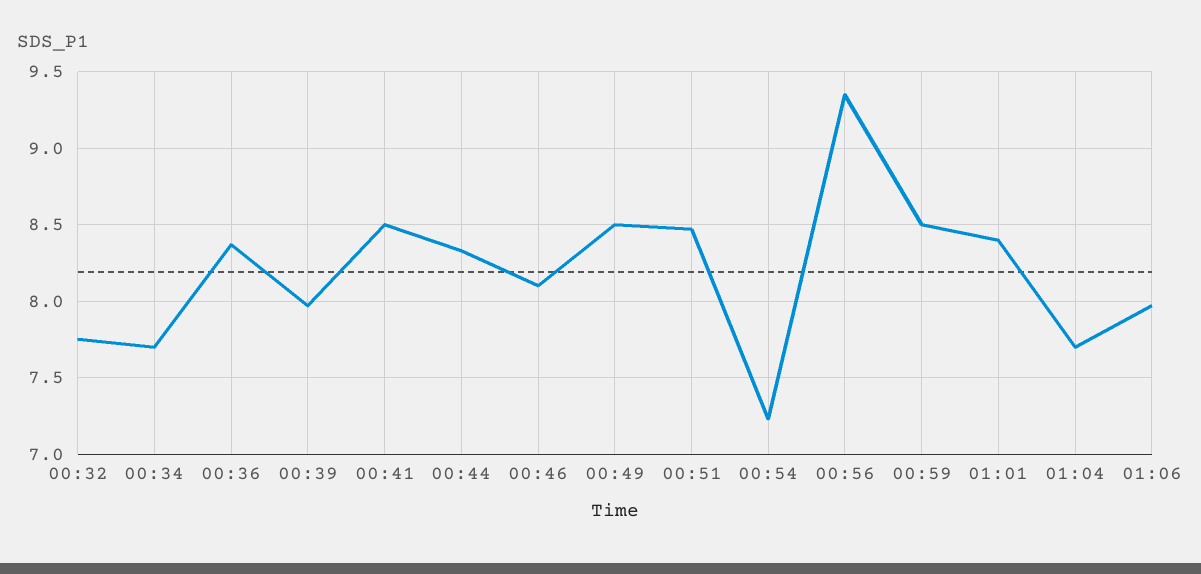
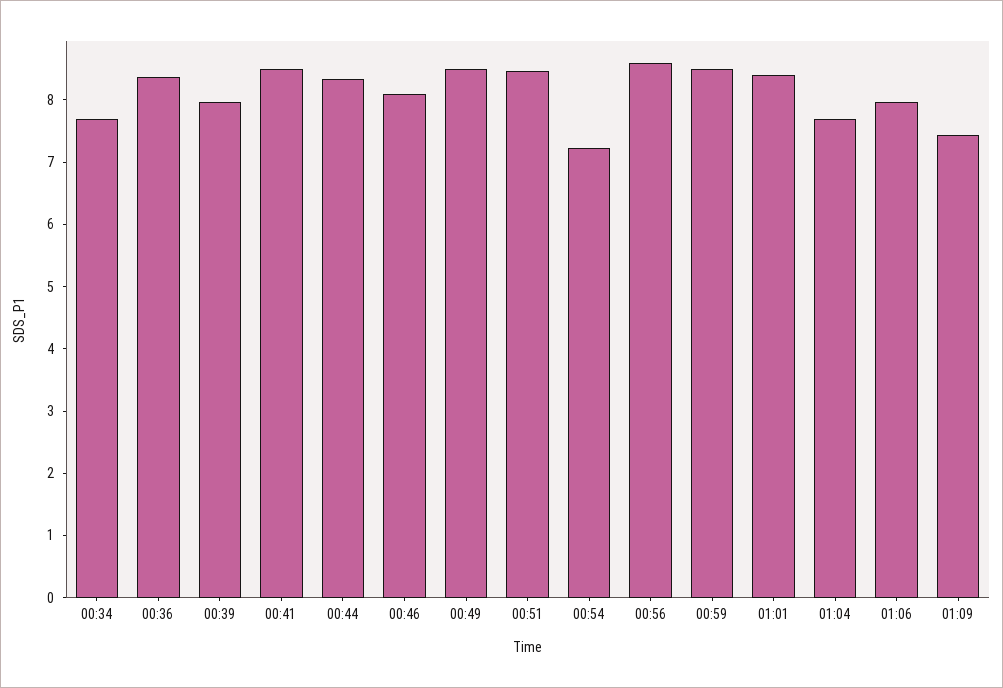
00:32: 7.75 -> none
00:56: 9.35 -> 8.6
01:09: none -> 7.4

